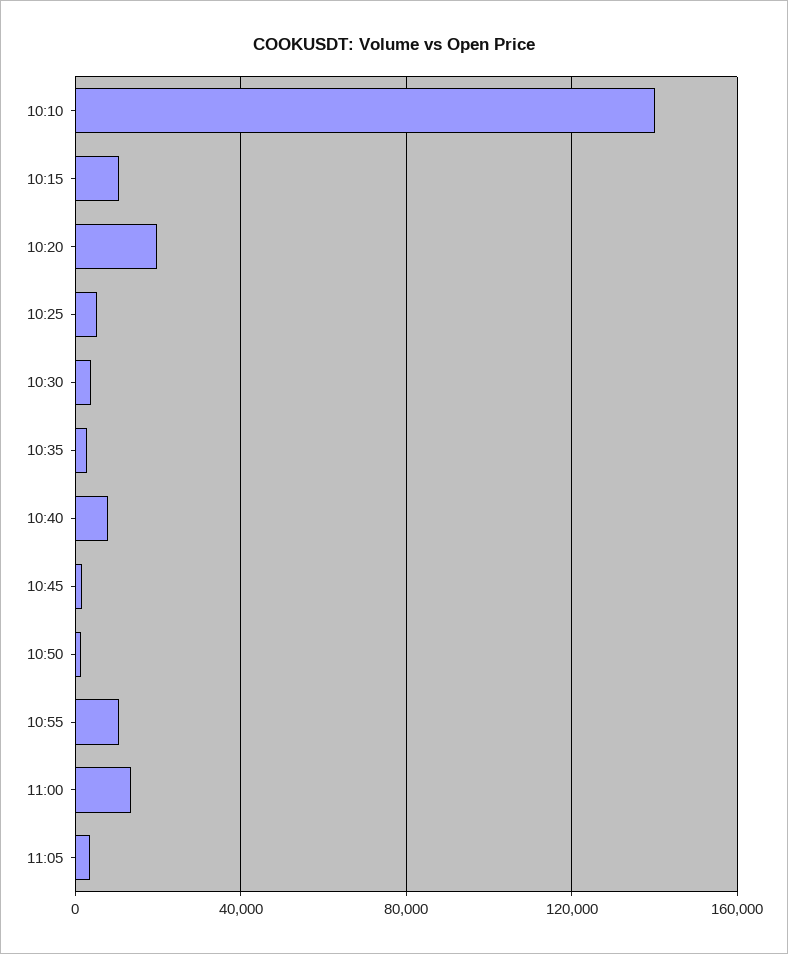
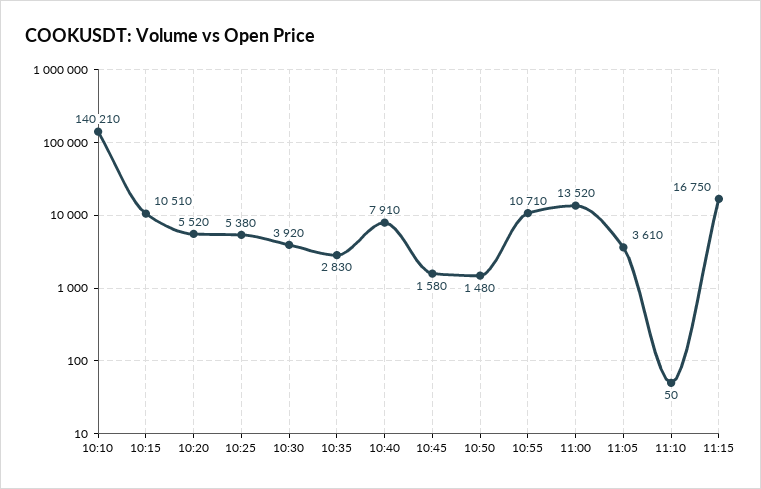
10:20: 20000 -> 5520
11:10: none -> 50
11:15: none -> 16750

